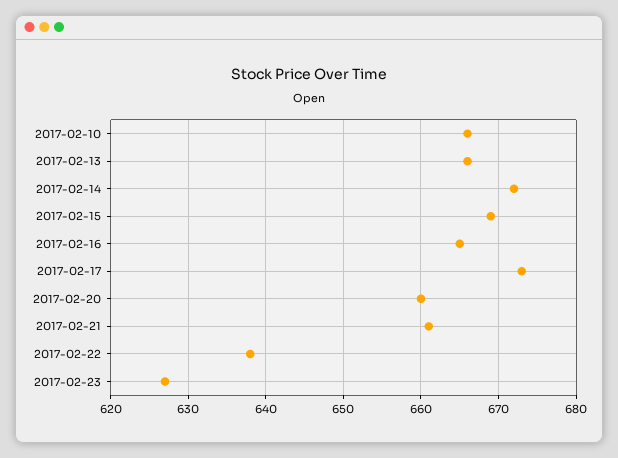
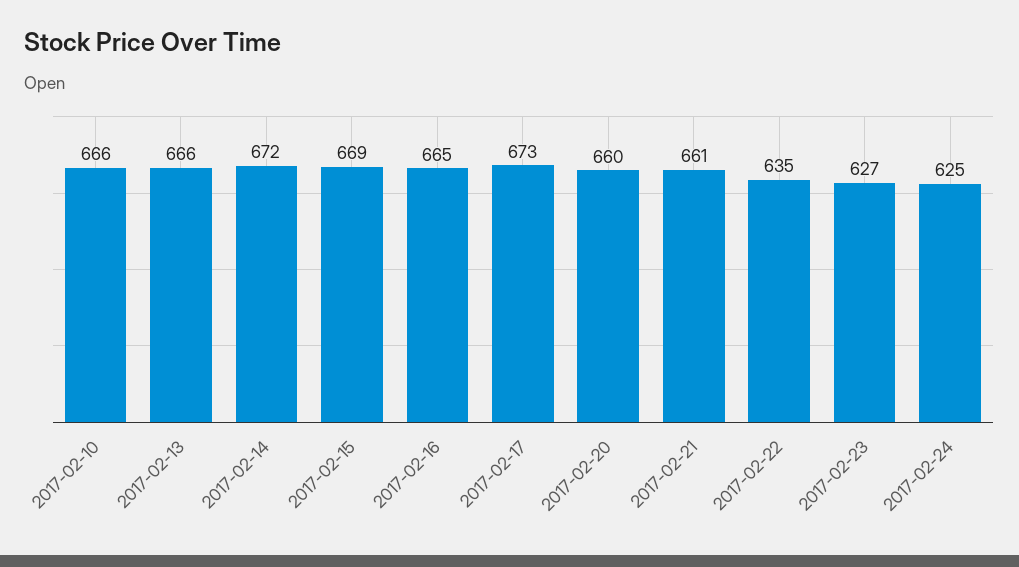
2017-02-22: 638 -> 635
2017-02-24: none -> 625

